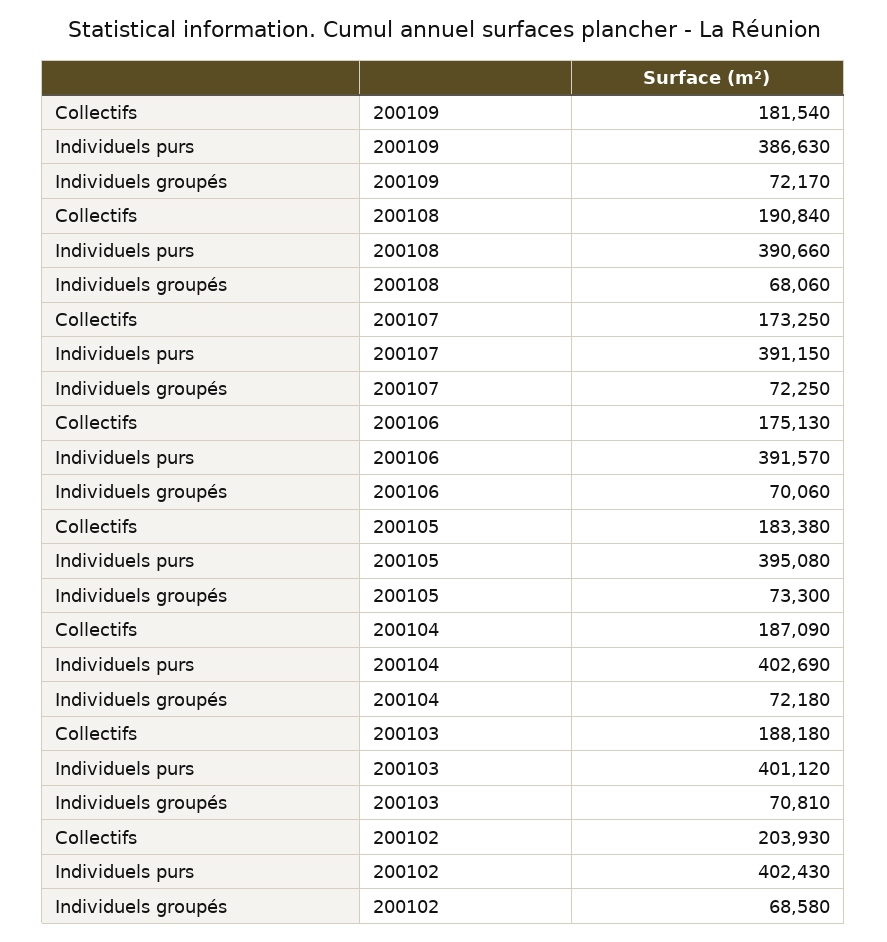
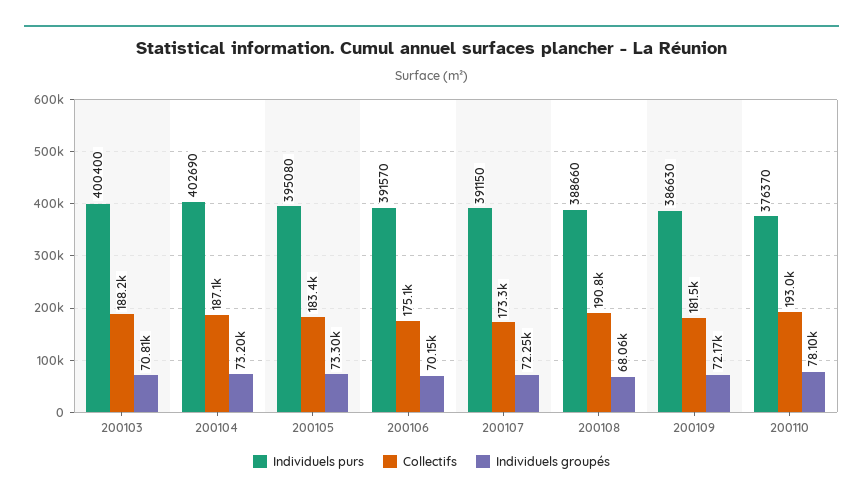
Individuels purs, 200108: 390660 -> 388660
Individuels groupés, 200106: 70060 -> 70150
Individuels groupés, 200104: 72180 -> 73200
Individuels purs, 200103: 401120 -> 400400
Collectifs, 200102: 203930 -> none
Individuels purs, 200102: 402430 -> none
Individuels groupés, 200102: 68580 -> none
Individuels purs, 200110: none -> 376370
Collectifs, 200110: none -> 193000
Individuels groupés, 200110: none -> 78100

